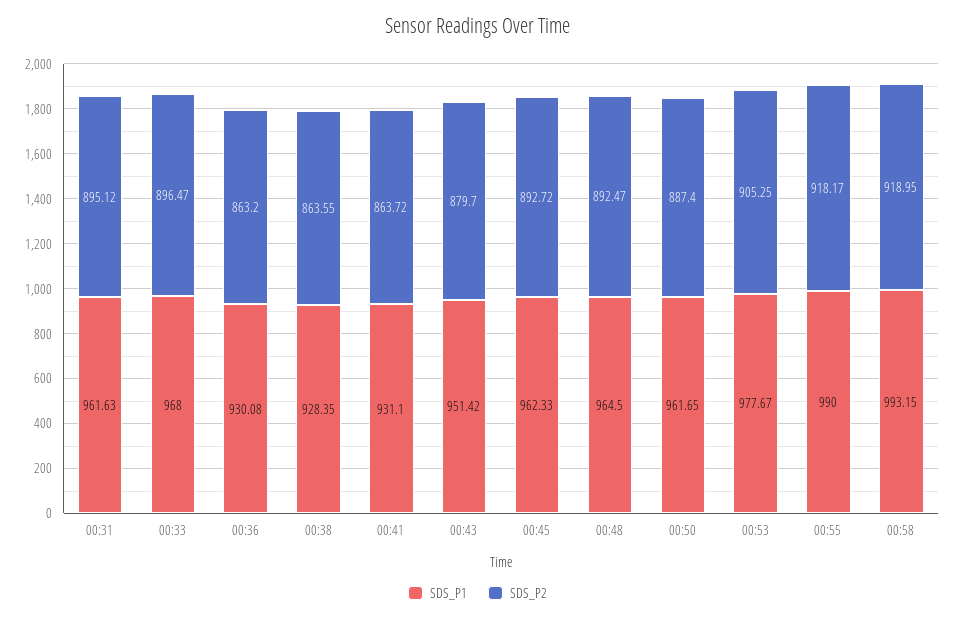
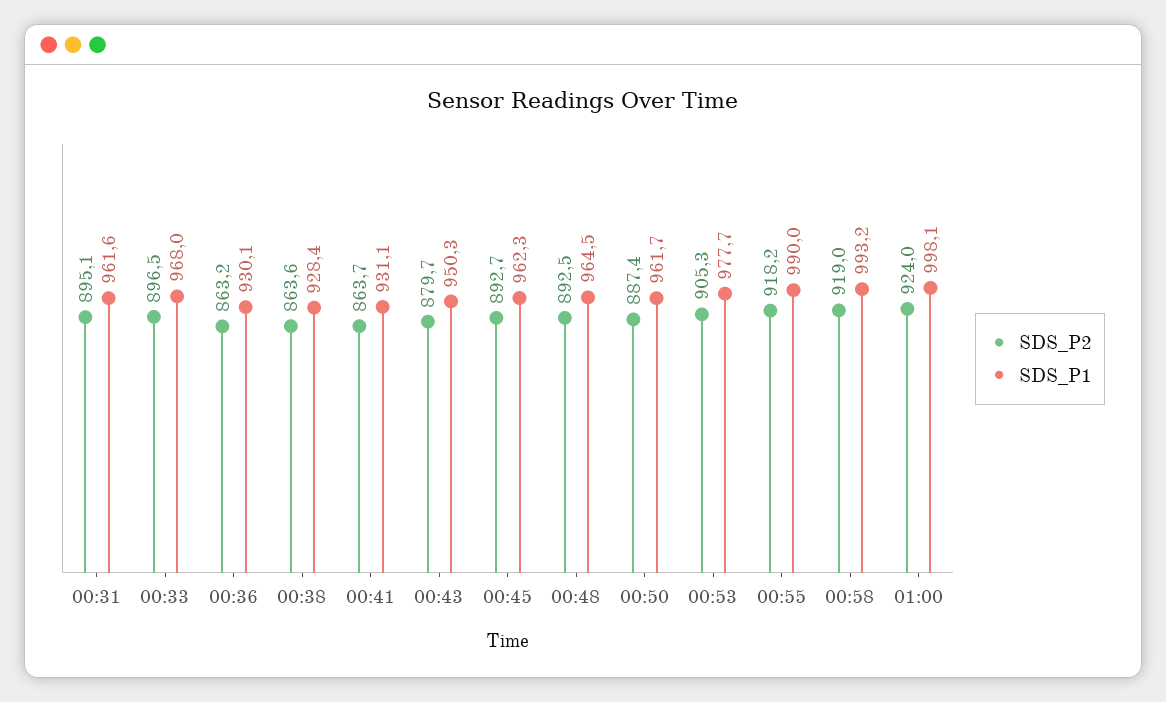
SDS_P1, 00:43: 951.42 -> 950.3
SDS_P2, 01:00: none -> 924
SDS_P1, 01:00: none -> 998.1

